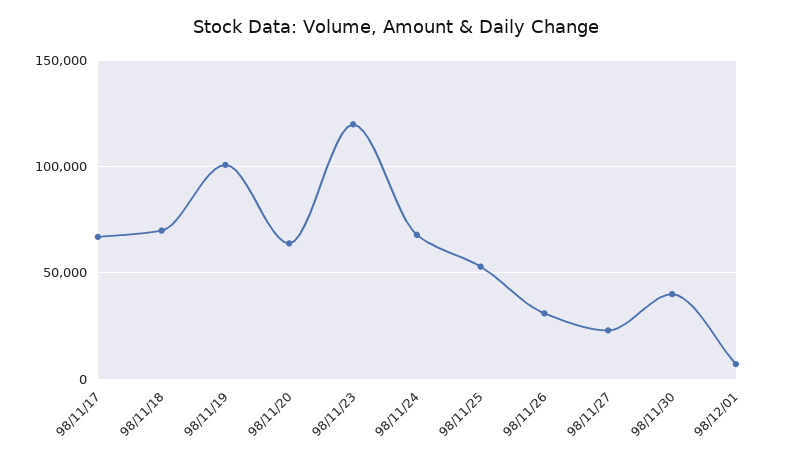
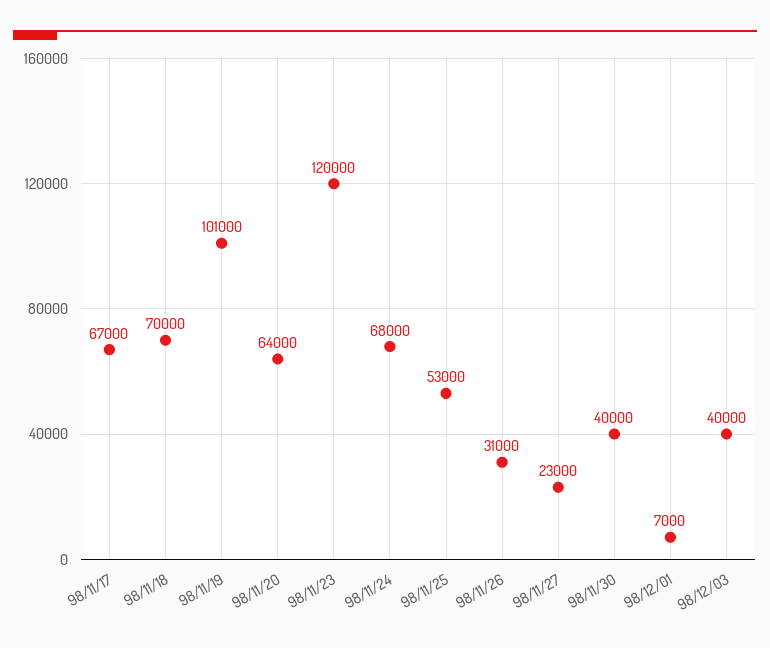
98/12/03: none -> 40000

